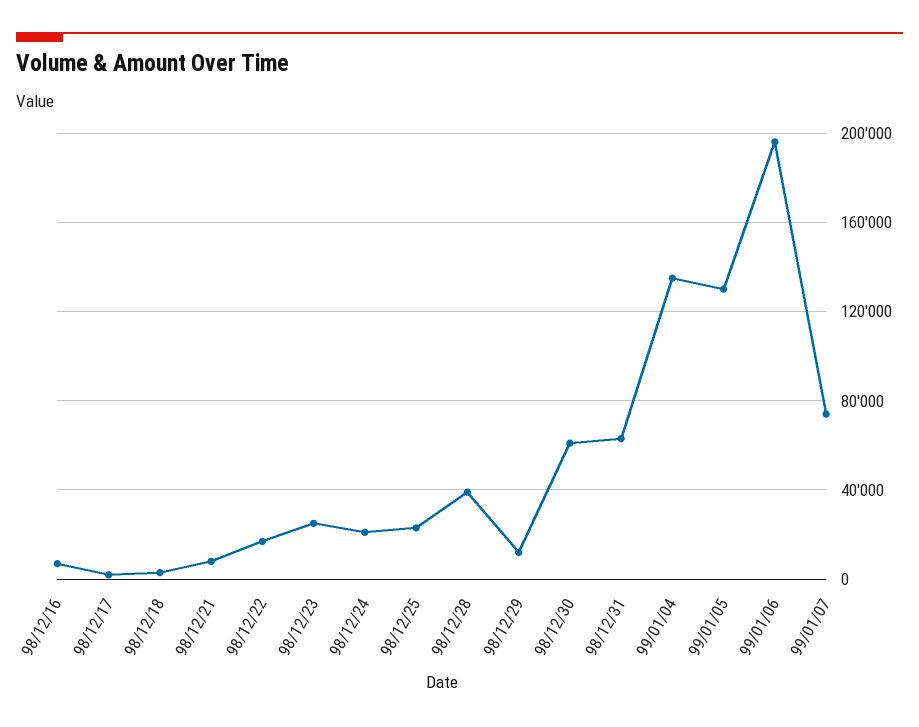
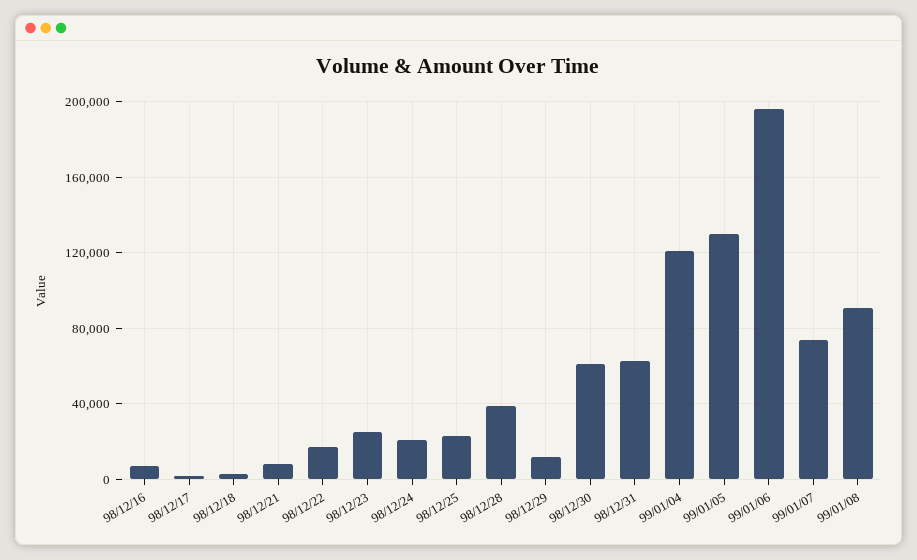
99/01/04: 135000 -> 120000
99/01/08: none -> 90000

